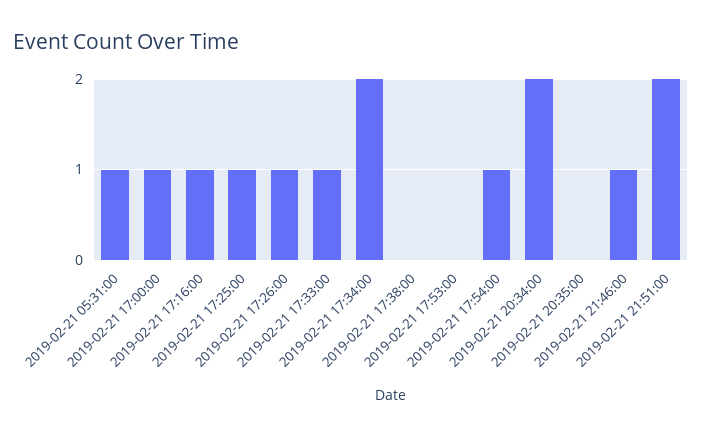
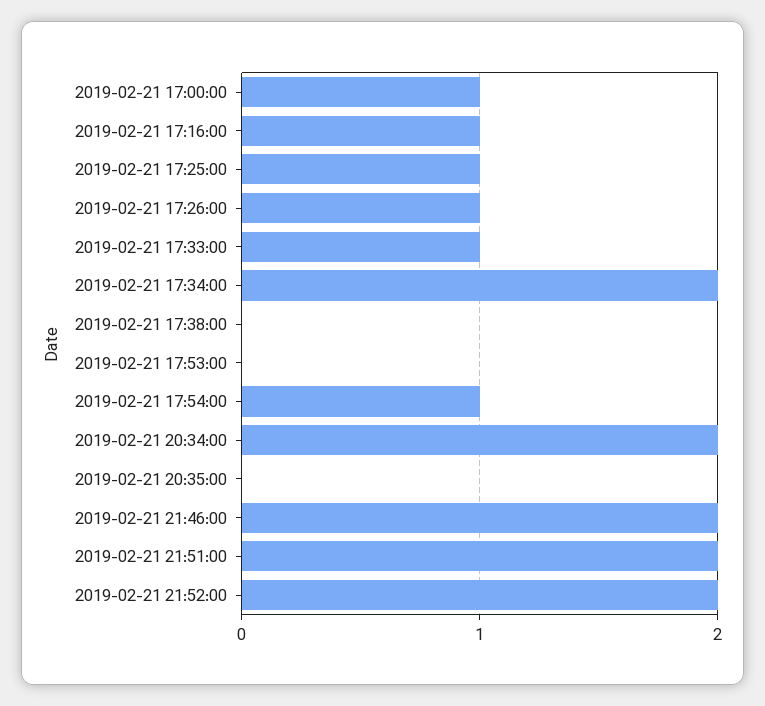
2019-02-21 05:31:00: 1 -> none
2019-02-21 21:46:00: 1 -> 2
2019-02-21 21:52:00: none -> 2

